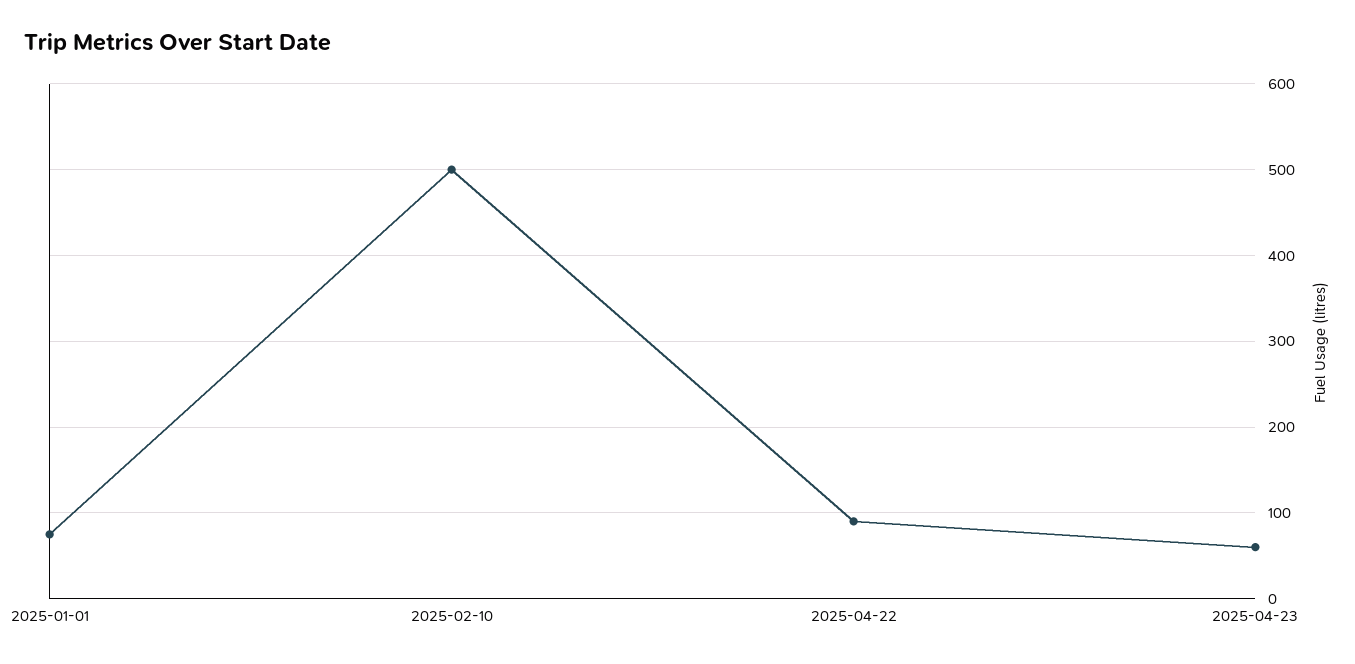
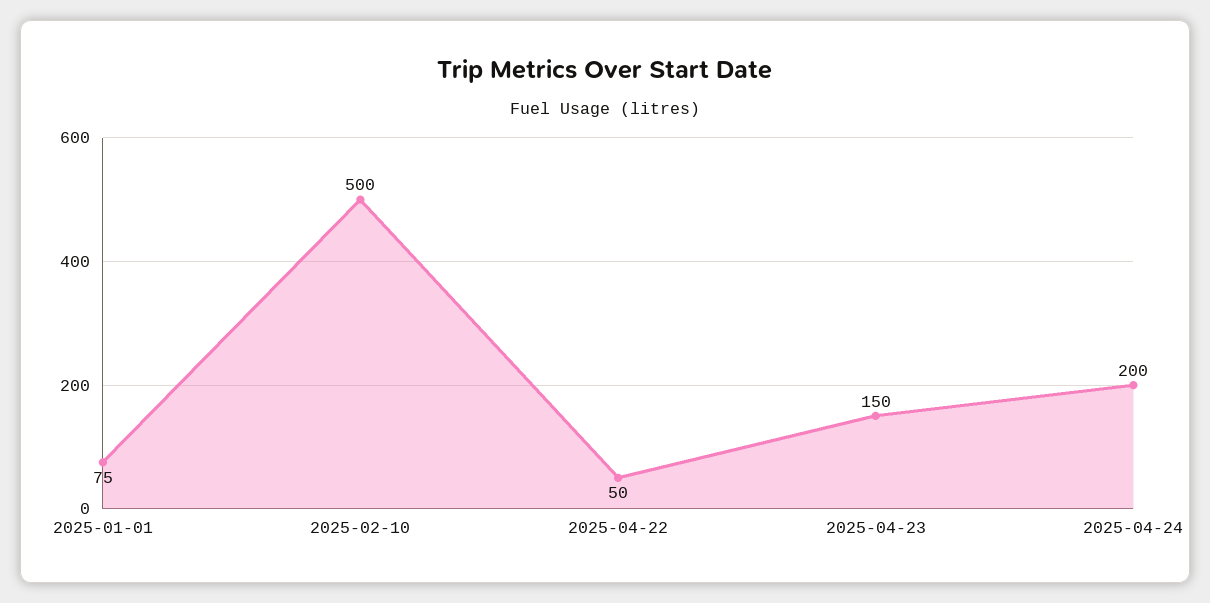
2025-04-22: 90 -> 50
2025-04-23: 60 -> 150
2025-04-24: none -> 200

